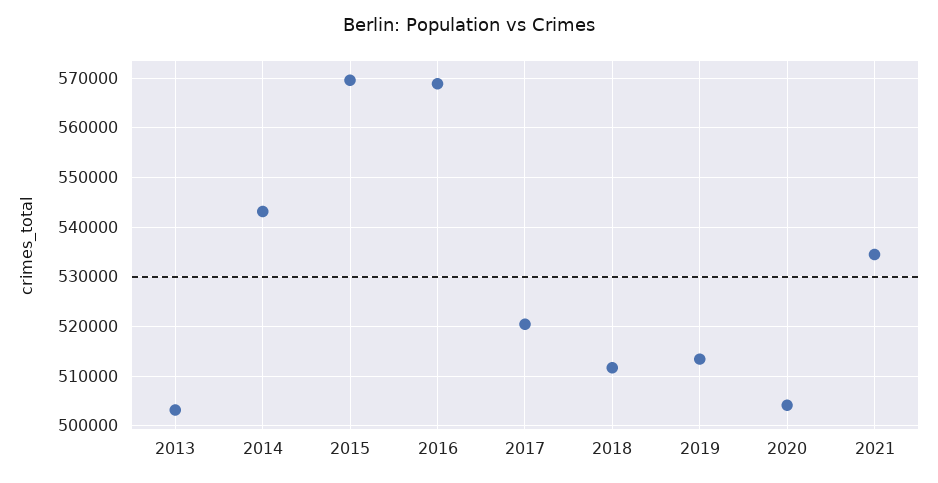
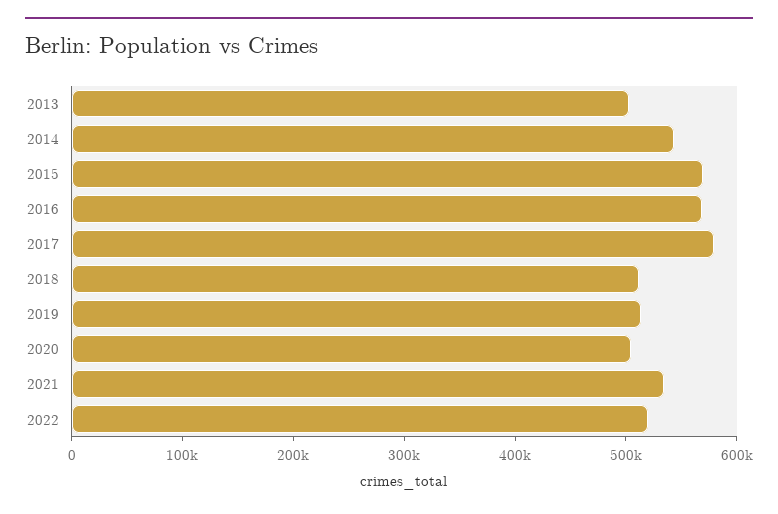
2017: 520000 -> 580000
2022: none -> 520000

